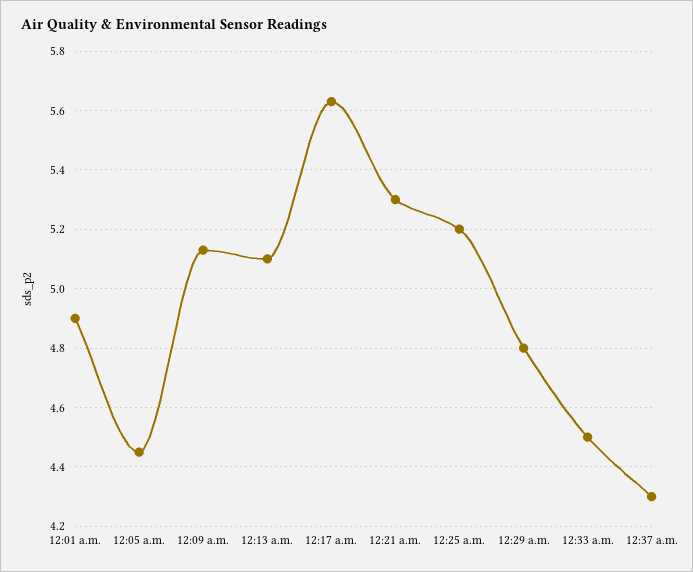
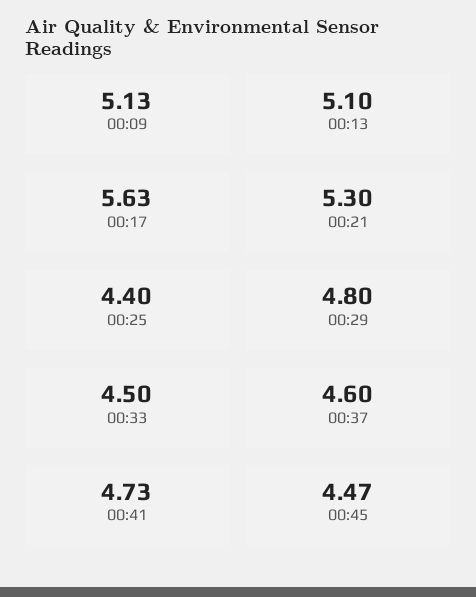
12:01 a.m.: 4.9 -> none
12:05 a.m.: 4.45 -> none
12:25 a.m.: 5.2 -> 4.4
12:37 a.m.: 4.3 -> 4.6
00:41: none -> 4.73
00:45: none -> 4.47

